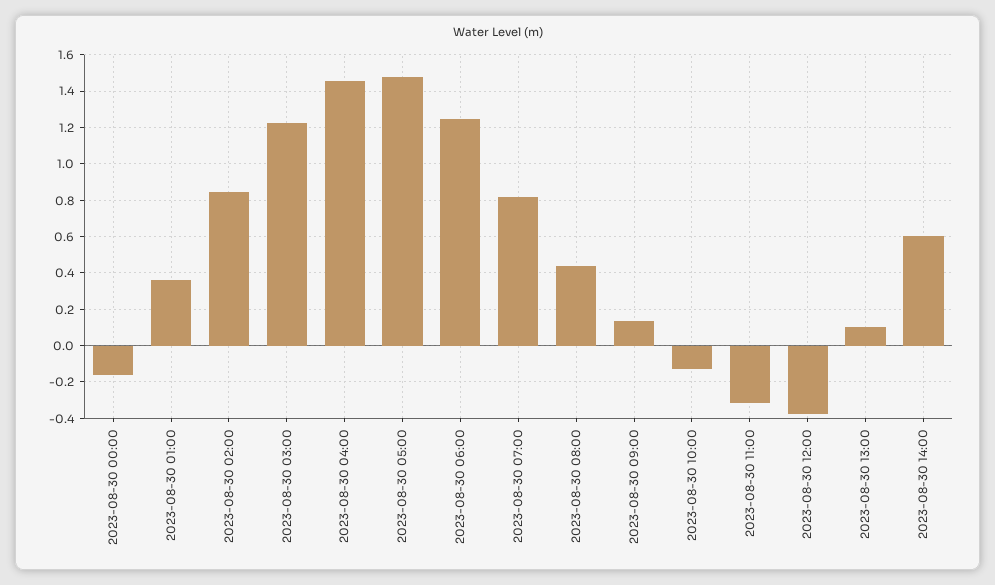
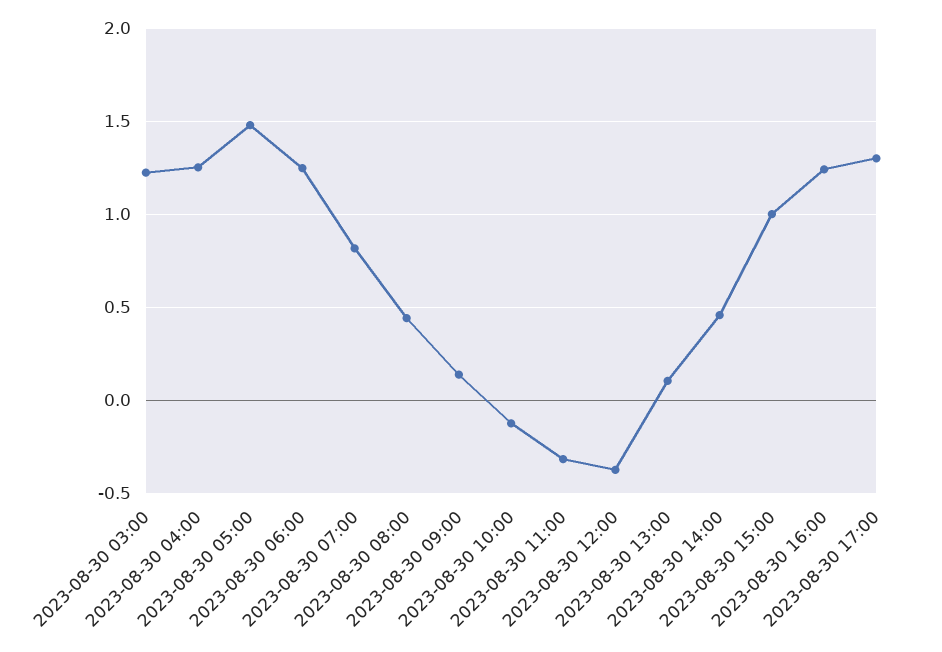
2023-08-30 00:00: -0.15 -> none
2023-08-30 01:00: 0.35 -> none
2023-08-30 02:00: 0.85 -> none
2023-08-30 04:00: 1.45 -> 1.25
2023-08-30 14:00: 0.6 -> 0.45
2023-08-30 15:00: none -> 1
2023-08-30 16:00: none -> 1.25
2023-08-30 17:00: none -> 1.3

